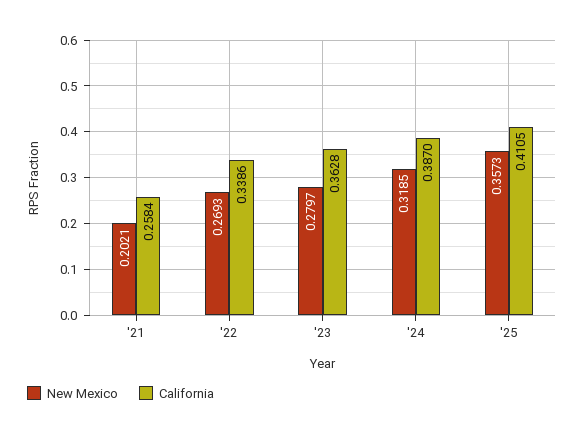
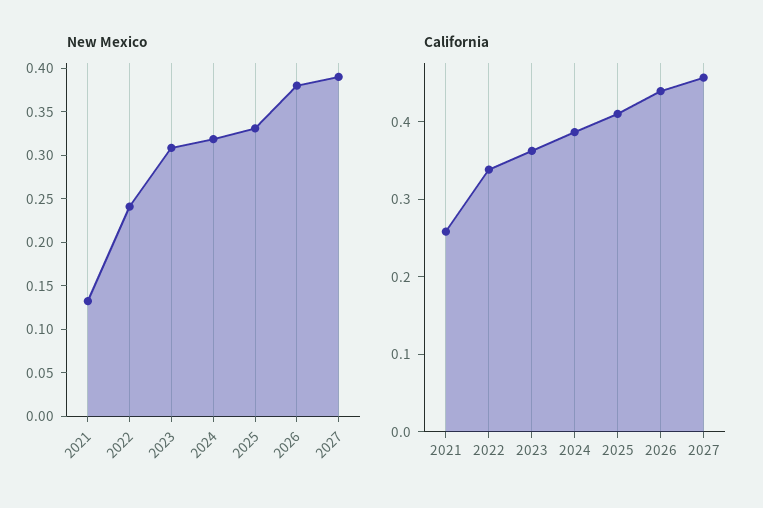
New Mexico, '21: 0.2021 -> 0.13
New Mexico, '22: 0.2693 -> 0.24
New Mexico, '23: 0.2797 -> 0.31
New Mexico, '25: 0.3573 -> 0.33
New Mexico, 2026: none -> 0.38
New Mexico, 2027: none -> 0.39
California, 2026: none -> 0.44
California, 2027: none -> 0.46

